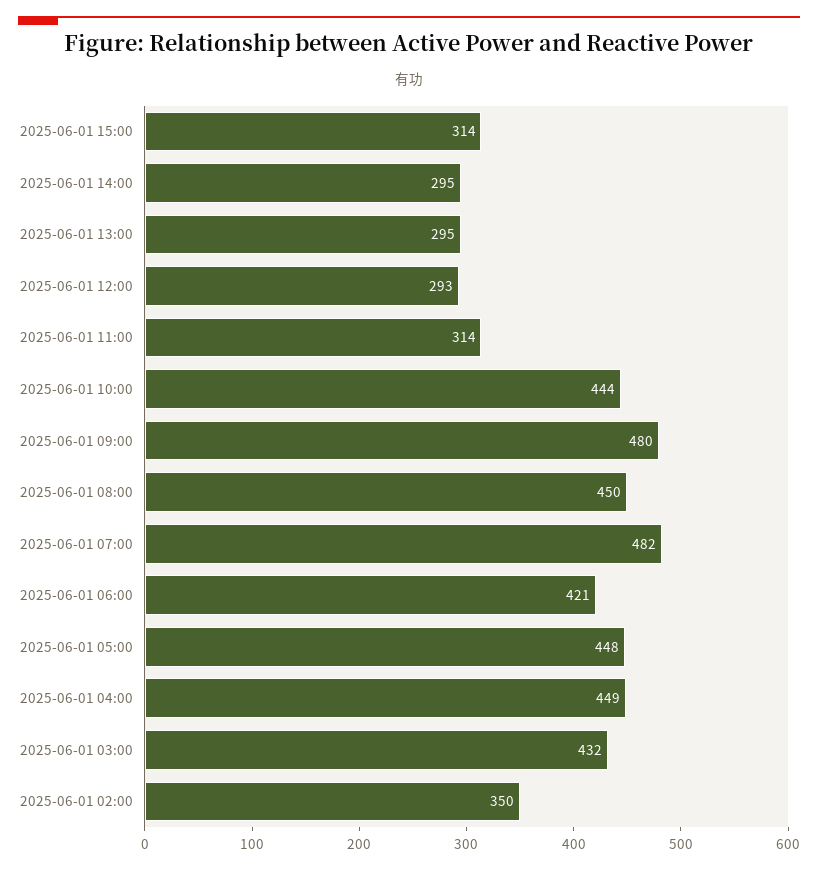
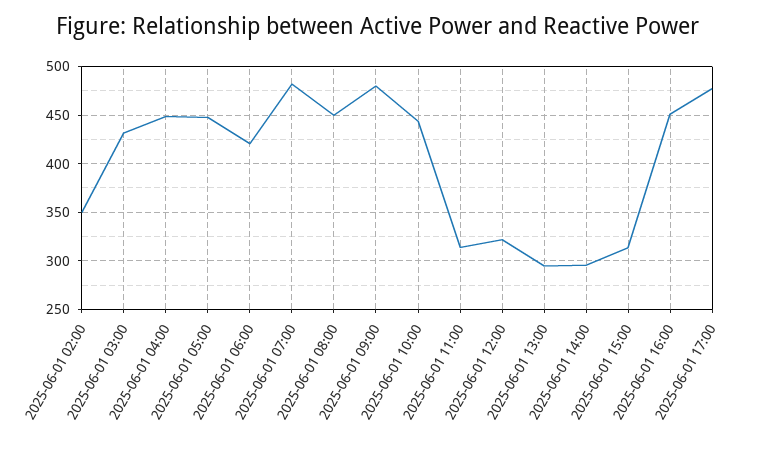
2025-06-01 12:00: 293 -> 320
2025-06-01 16:00: none -> 450
2025-06-01 17:00: none -> 480

